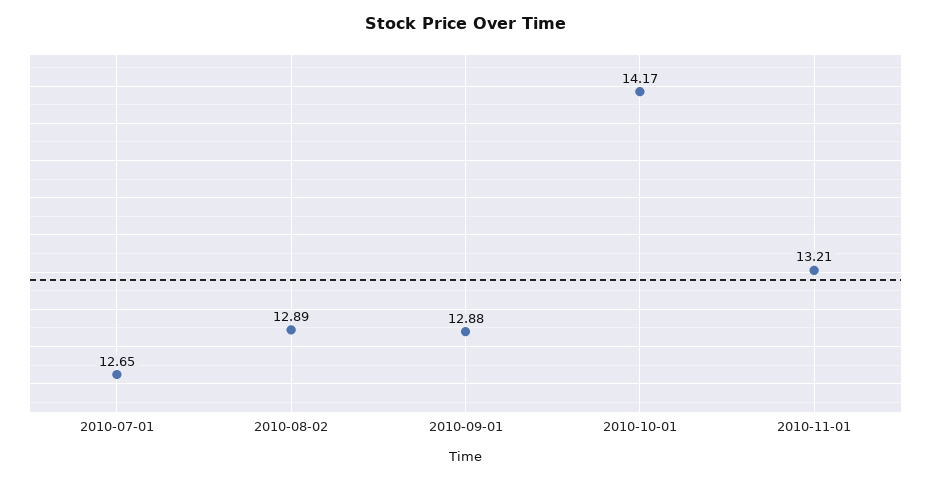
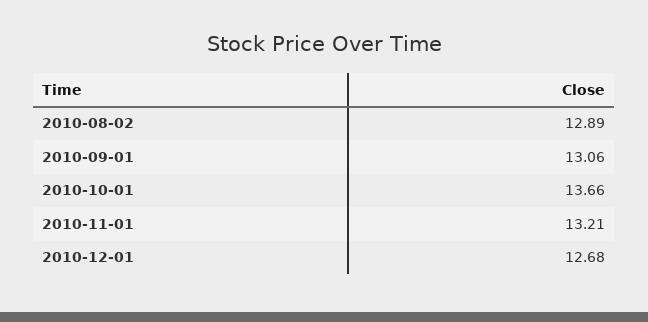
2010-07-01: 12.65 -> none
2010-09-01: 12.88 -> 13.06
2010-10-01: 14.17 -> 13.66
2010-12-01: none -> 12.68

